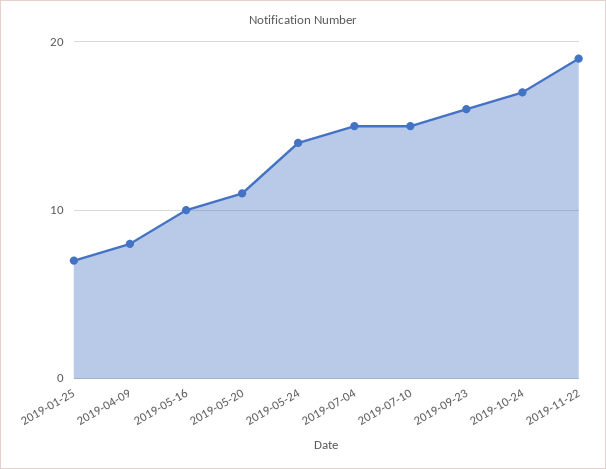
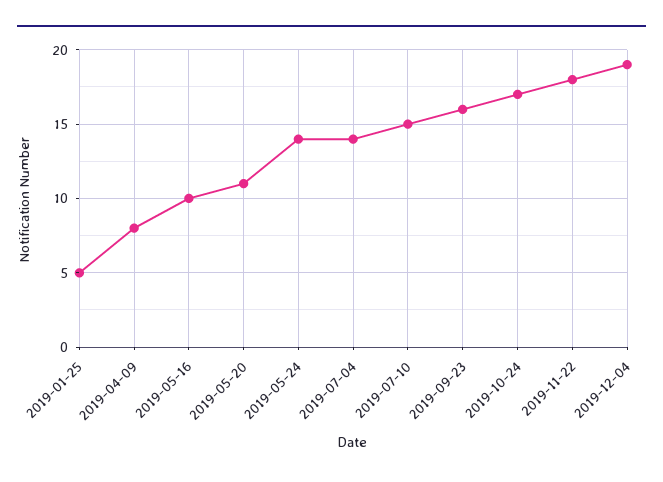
2019-01-25: 7 -> 5
2019-07-04: 15 -> 14
2019-11-22: 19 -> 18
2019-12-04: none -> 19

